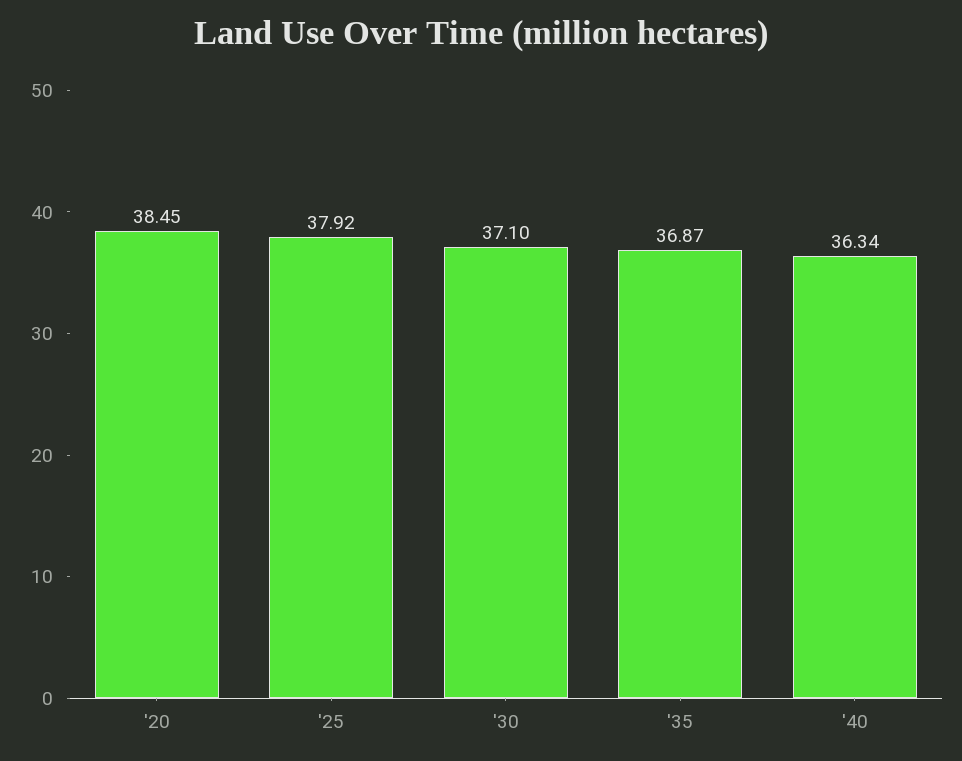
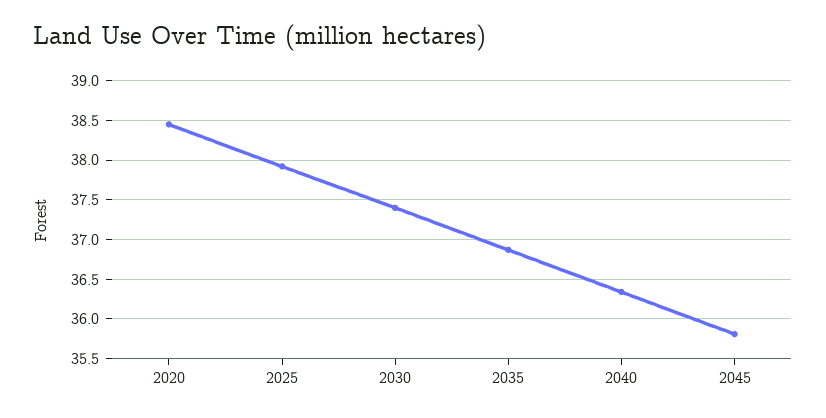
'30: 37.1 -> 37.4
2045: none -> 35.8

